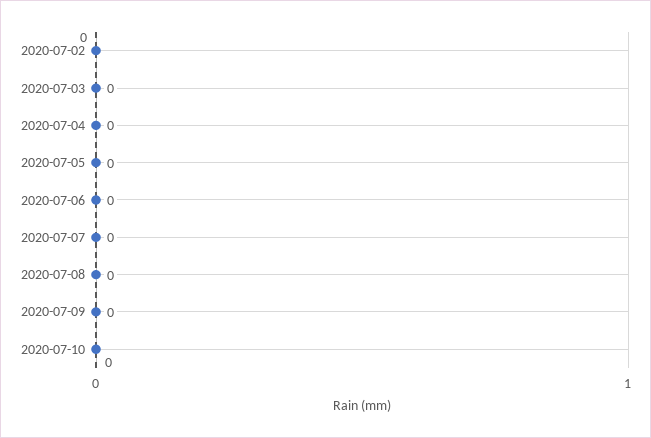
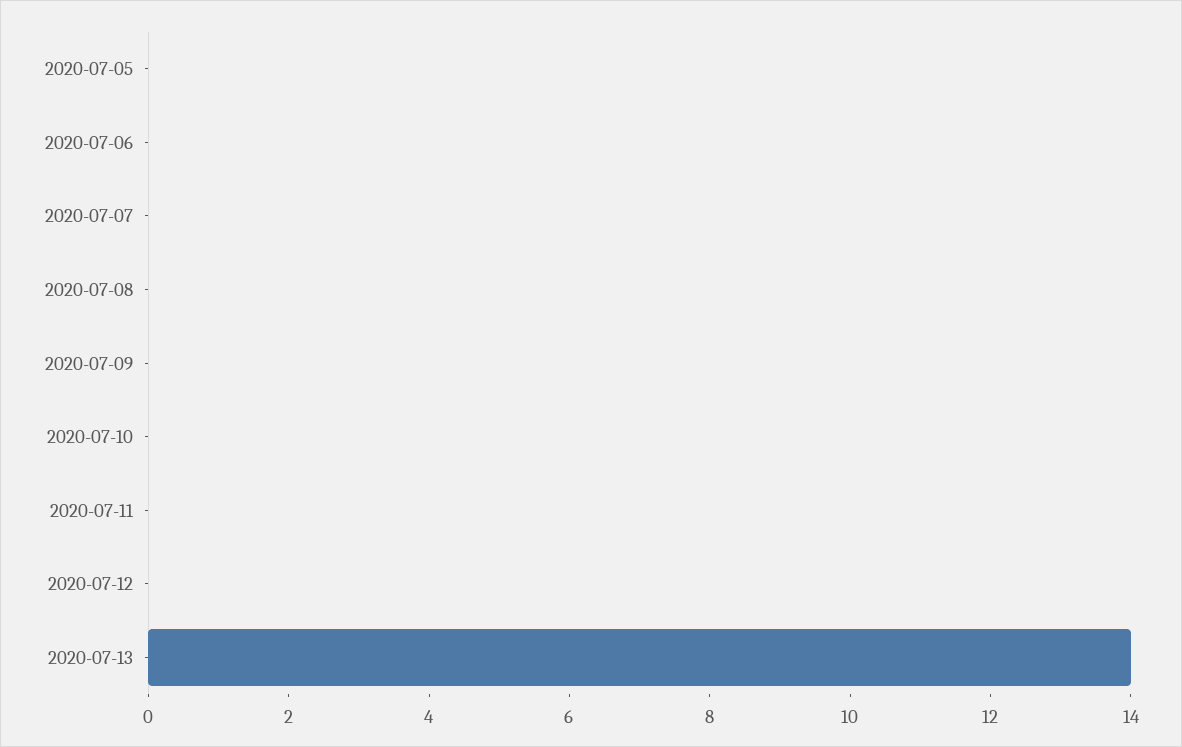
2020-07-02: 0 -> none
2020-07-03: 0 -> none
2020-07-04: 0 -> none
2020-07-11: none -> 0
2020-07-12: none -> 0
2020-07-13: none -> 14

